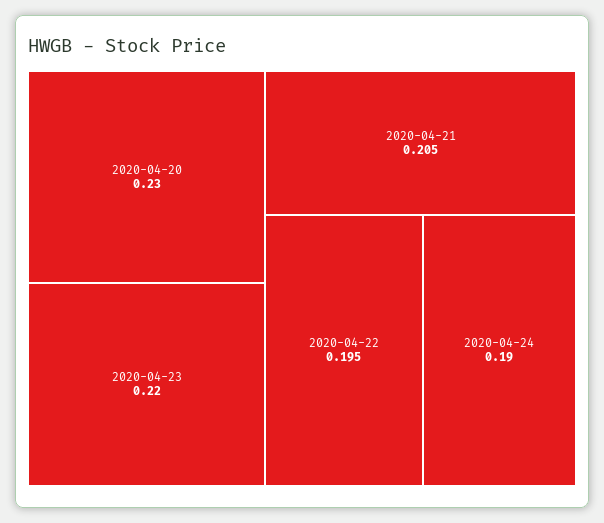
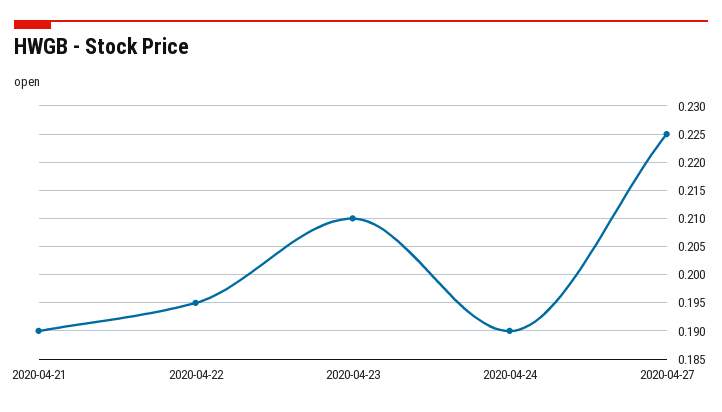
2020-04-20: 0.23 -> none
2020-04-23: 0.22 -> 0.21
2020-04-21: 0.205 -> 0.19
2020-04-27: none -> 0.225

